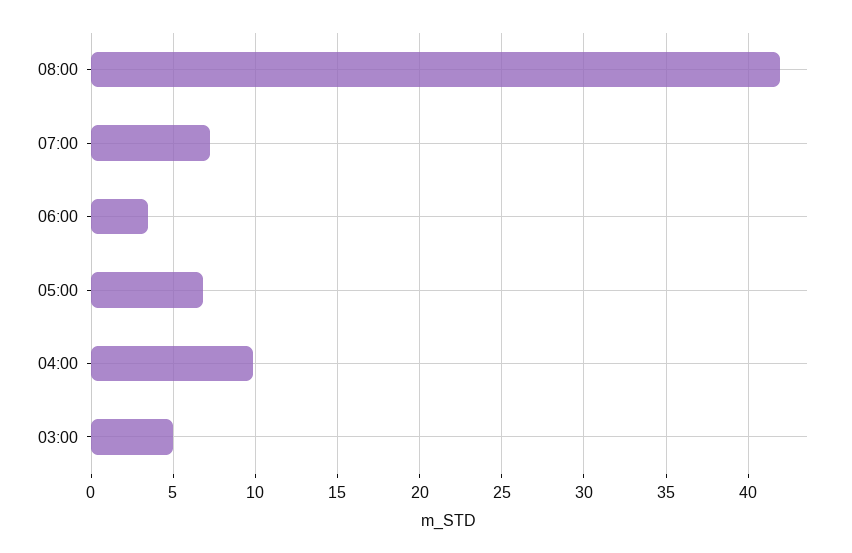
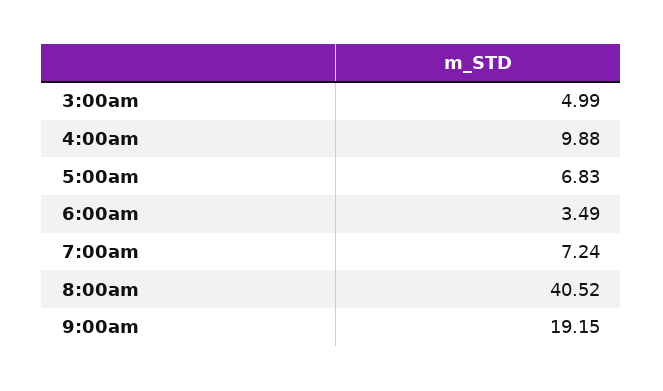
08:00: 42 -> 40.52
9:00am: none -> 19.15

